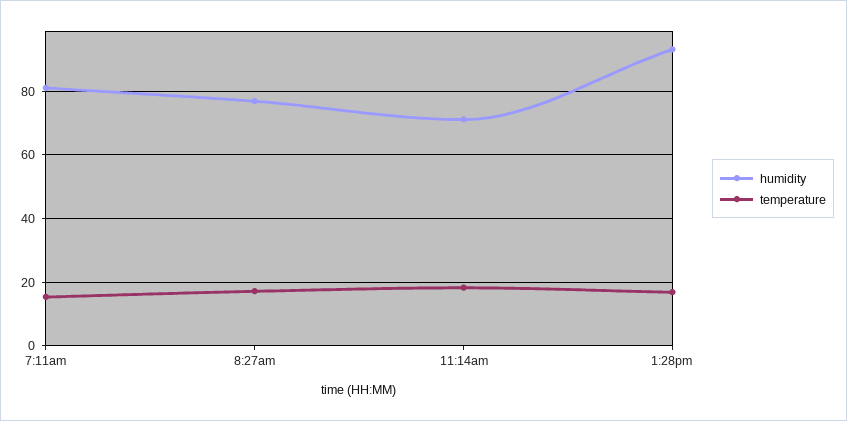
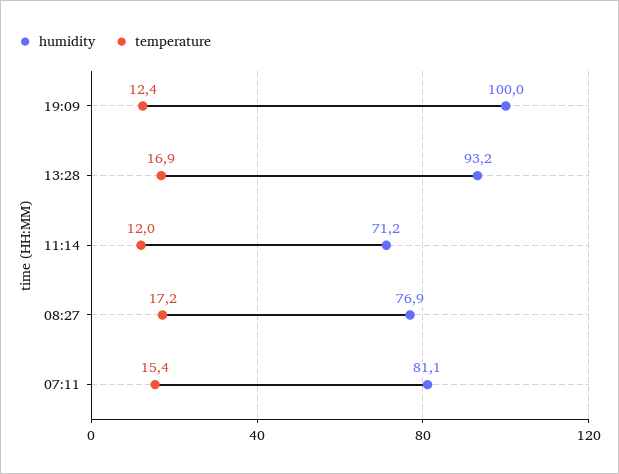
temperature, 11:14am: 18 -> 12
humidity, 19:09: none -> 100
temperature, 19:09: none -> 12.4

